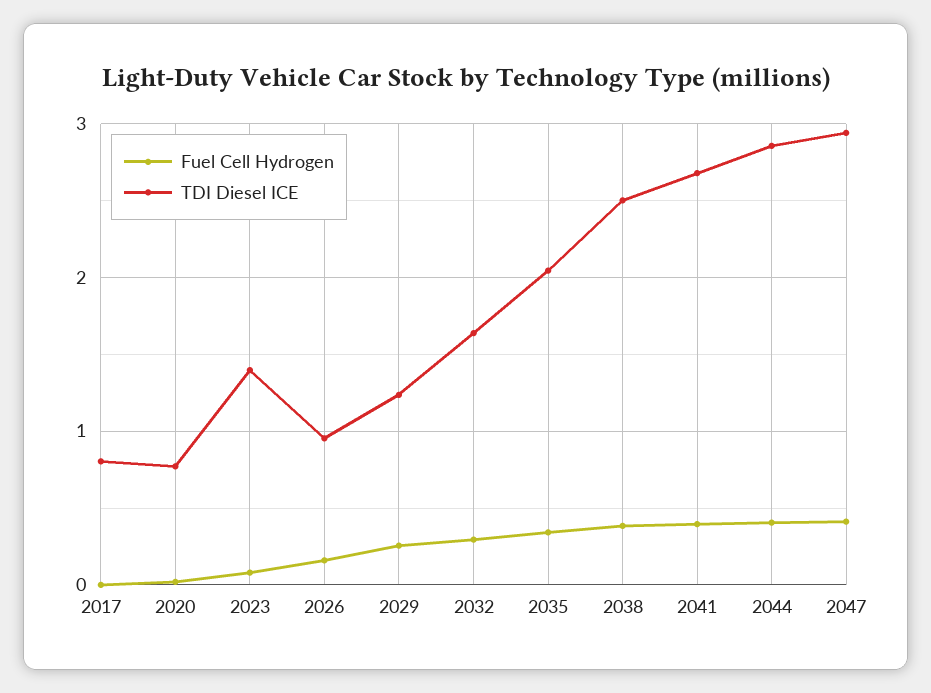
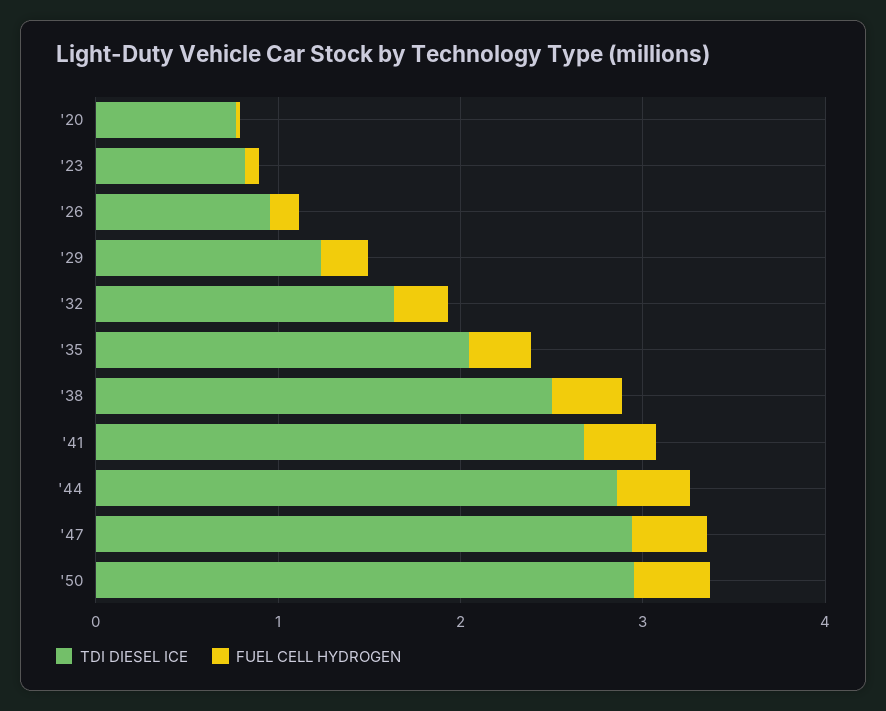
Fuel Cell Hydrogen, 2017: 0 -> none
TDI Diesel ICE, 2017: 0.8 -> none
TDI Diesel ICE, 2023: 1.4 -> 0.8
TDI Diesel ICE, '50: none -> 3
Fuel Cell Hydrogen, '50: none -> 0.4

